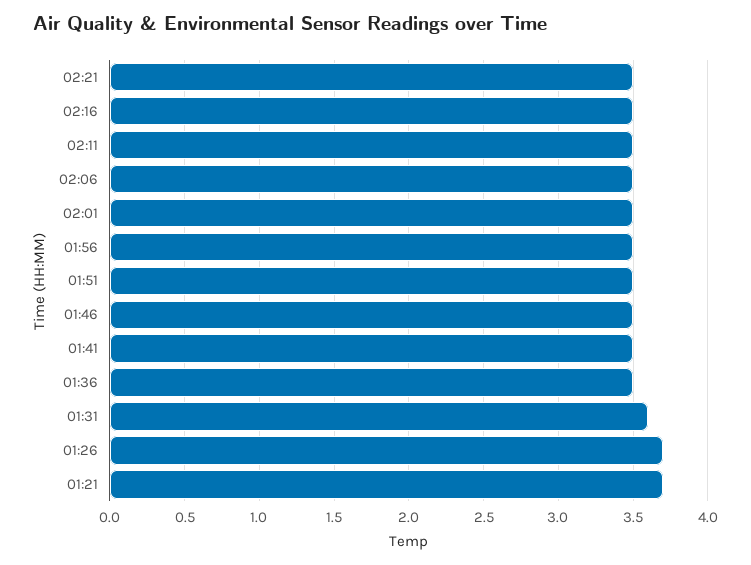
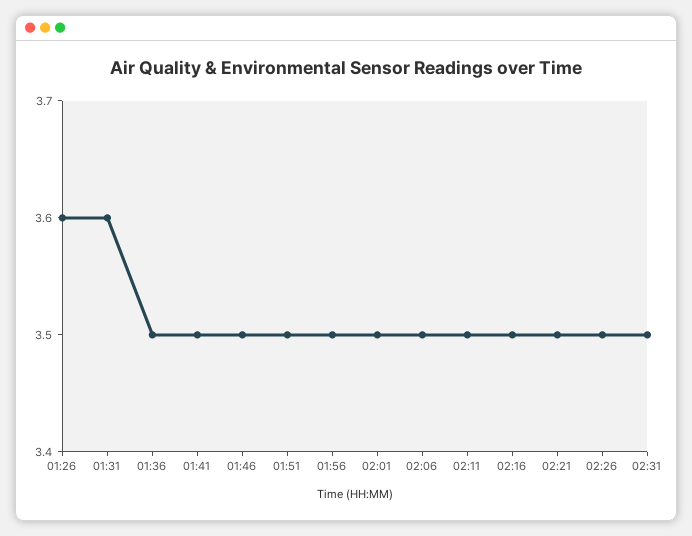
01:26: 3.7 -> 3.6
01:21: 3.7 -> none
02:26: none -> 3.5
02:31: none -> 3.5

